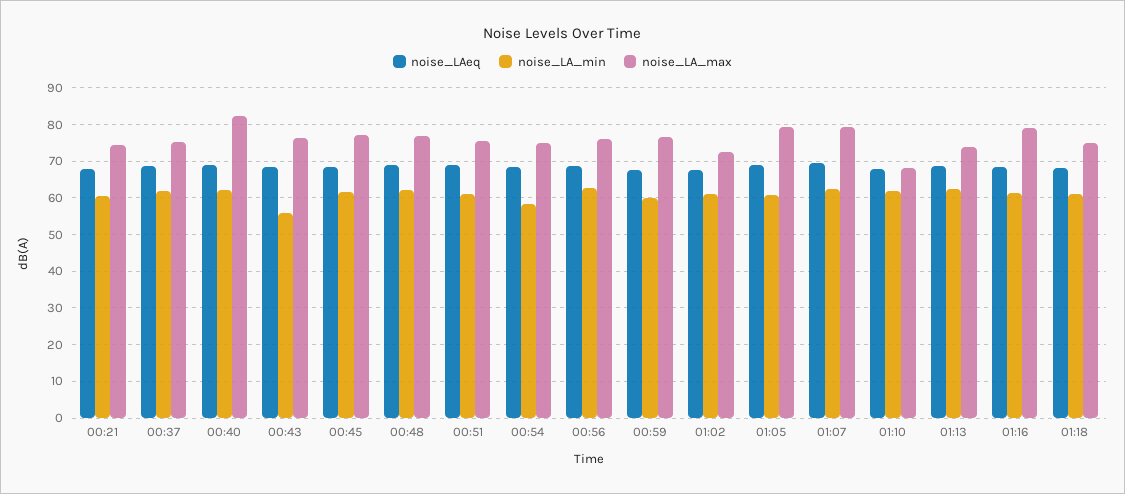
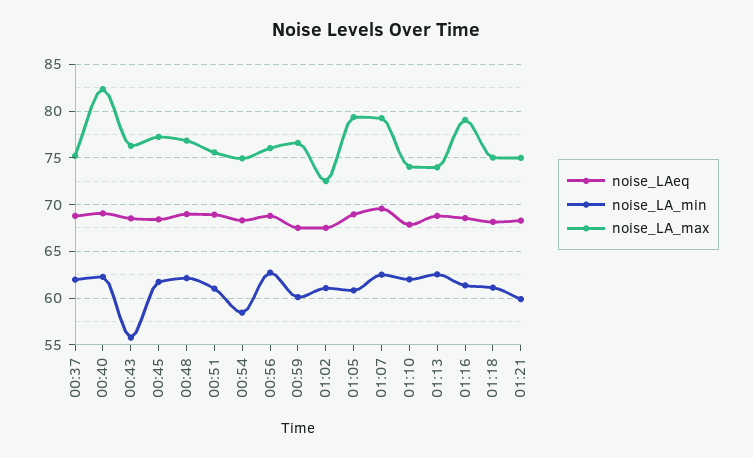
noise_LAeq, 00:21: 68 -> none
noise_LA_min, 00:21: 60 -> none
noise_LA_max, 00:21: 74 -> none
noise_LA_max, 01:10: 68 -> 74
noise_LAeq, 01:21: none -> 68
noise_LA_min, 01:21: none -> 60
noise_LA_max, 01:21: none -> 75

